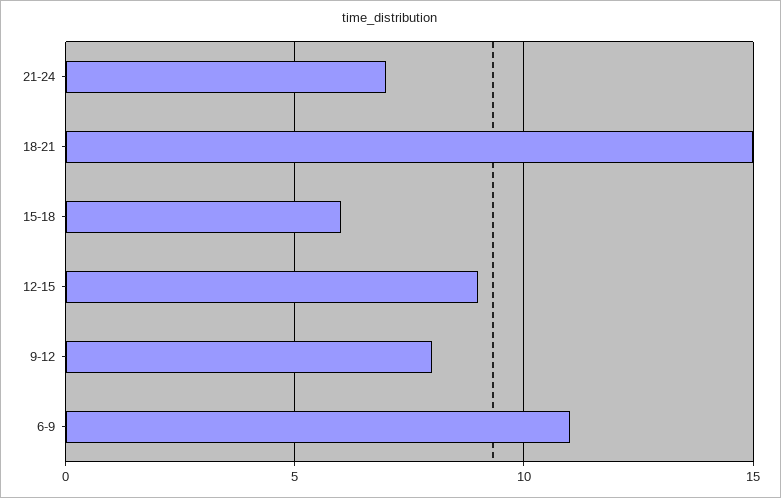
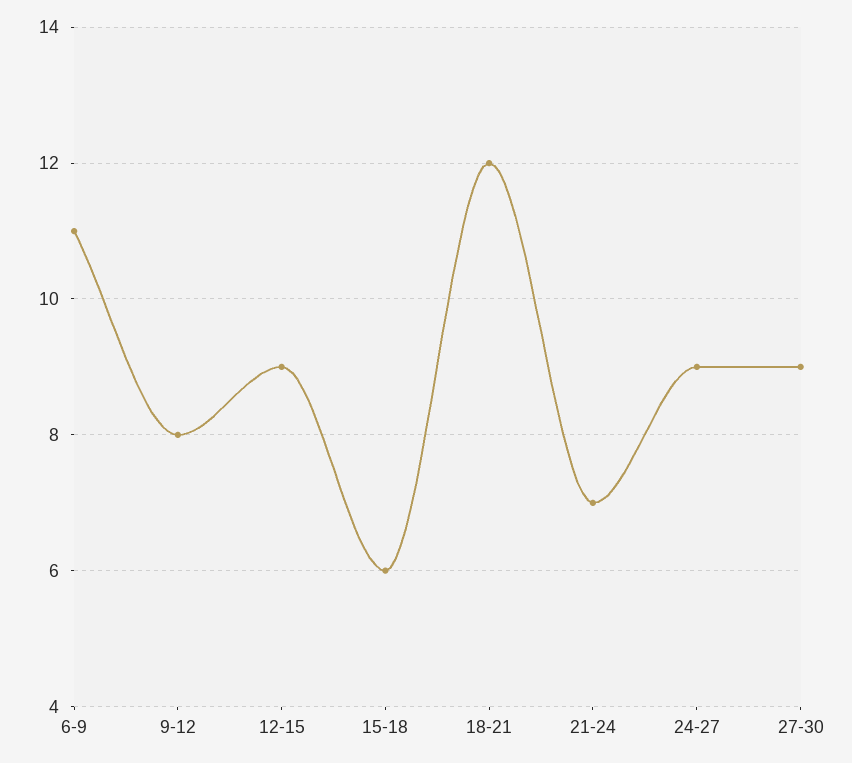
18-21: 15 -> 12
24-27: none -> 9
27-30: none -> 9

